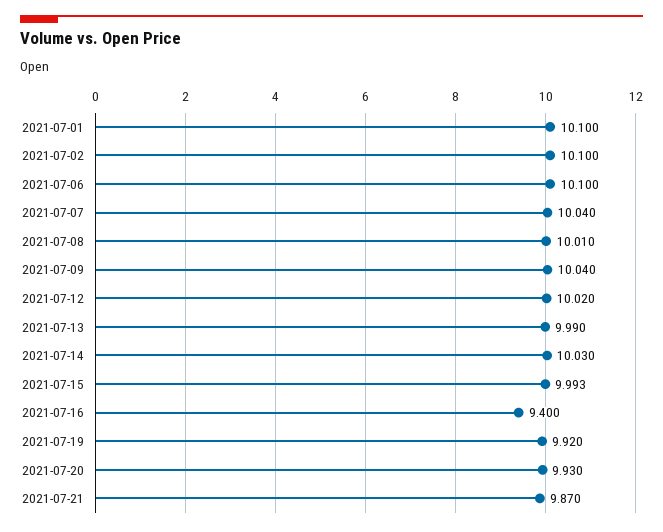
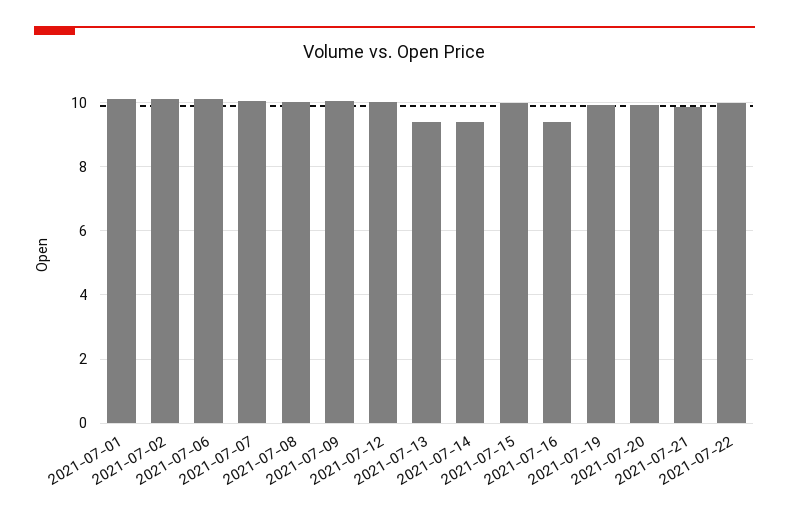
2021-07-13: 9.99 -> 9.4
2021-07-14: 10.03 -> 9.4
2021-07-22: none -> 10

